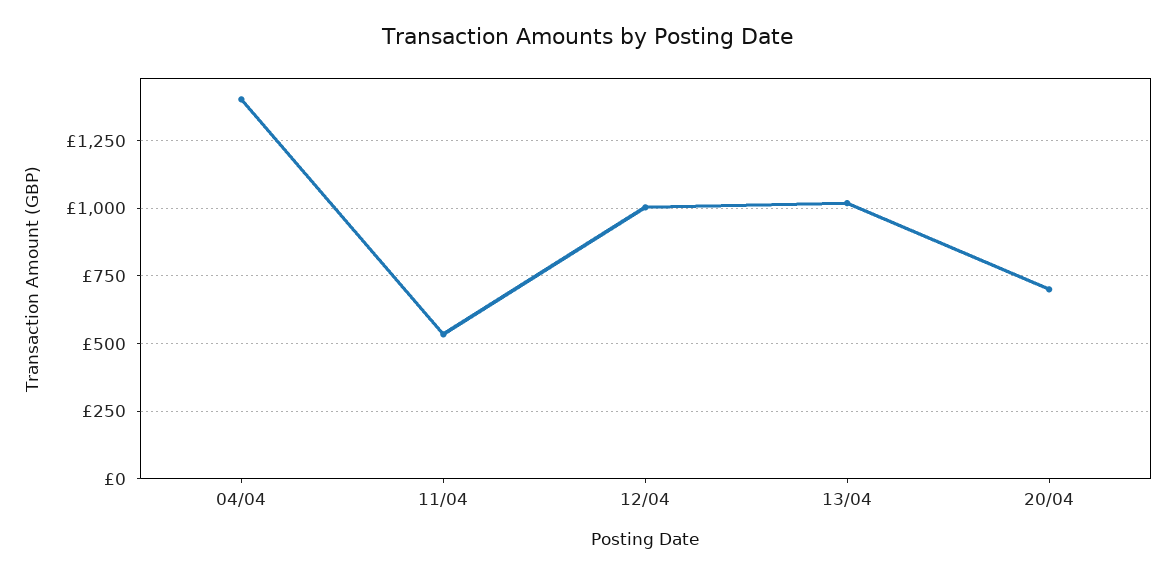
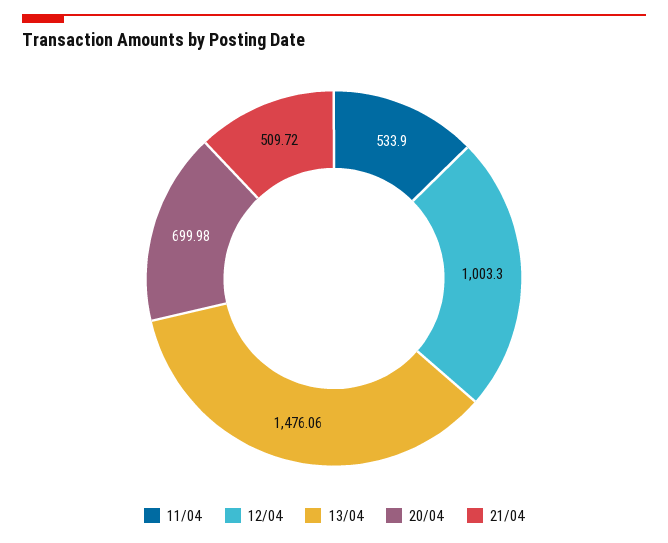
04/04: 1400 -> none
13/04: 1025 -> 1476.06
21/04: none -> 509.72

